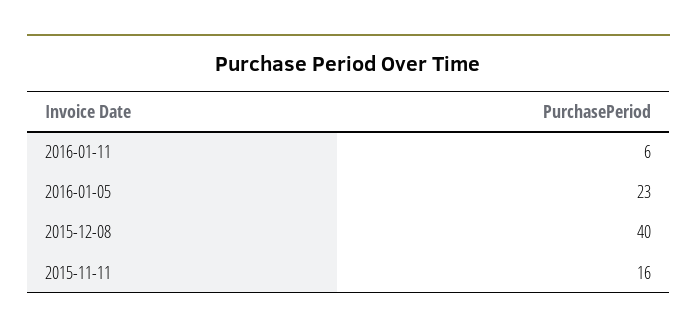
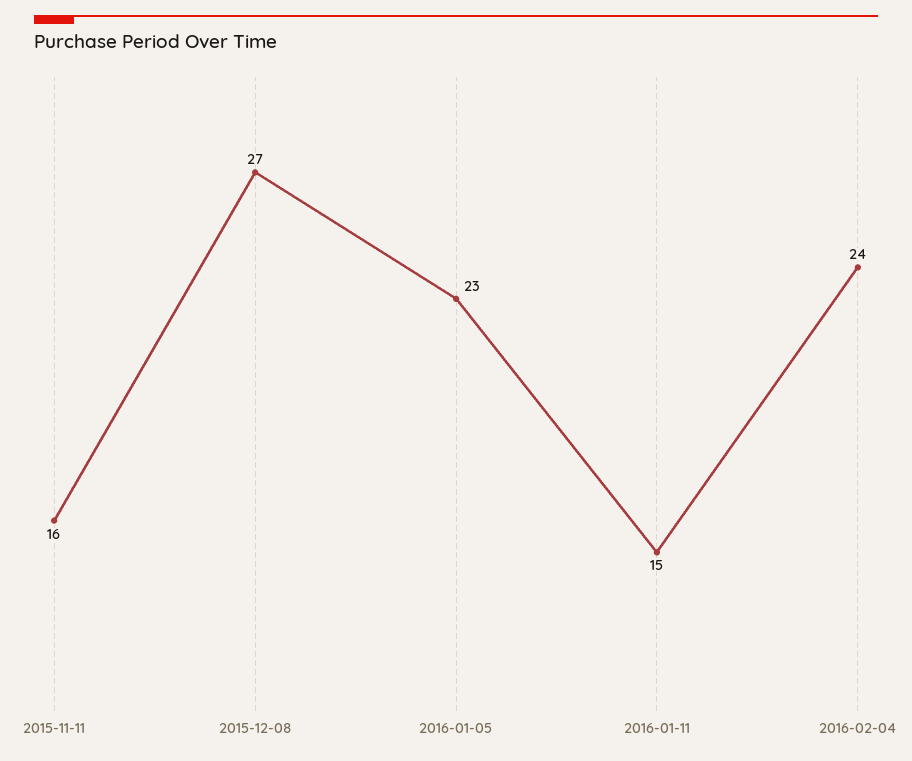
2016-01-11: 6 -> 15
2015-12-08: 40 -> 27
2016-02-04: none -> 24

